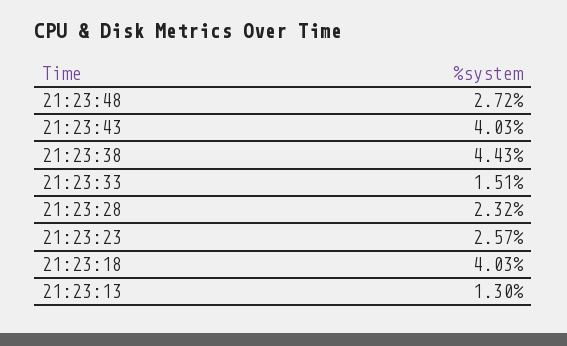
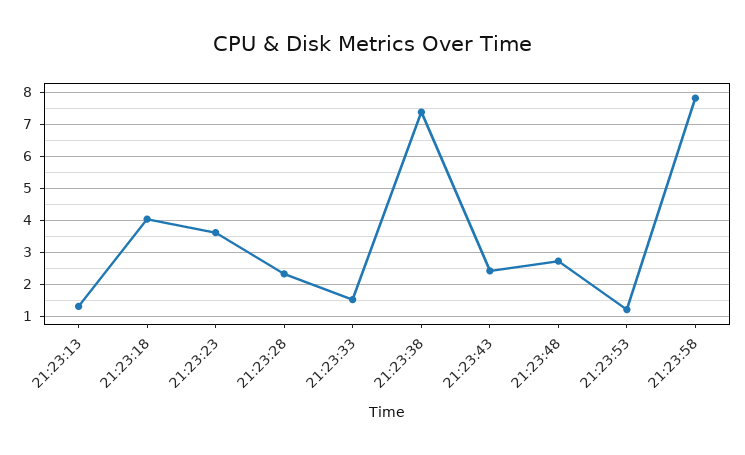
21:23:43: 4.03 -> 2.4
21:23:38: 4.43 -> 7.4
21:23:23: 2.57 -> 3.6
21:23:53: none -> 1.2
21:23:58: none -> 7.8

